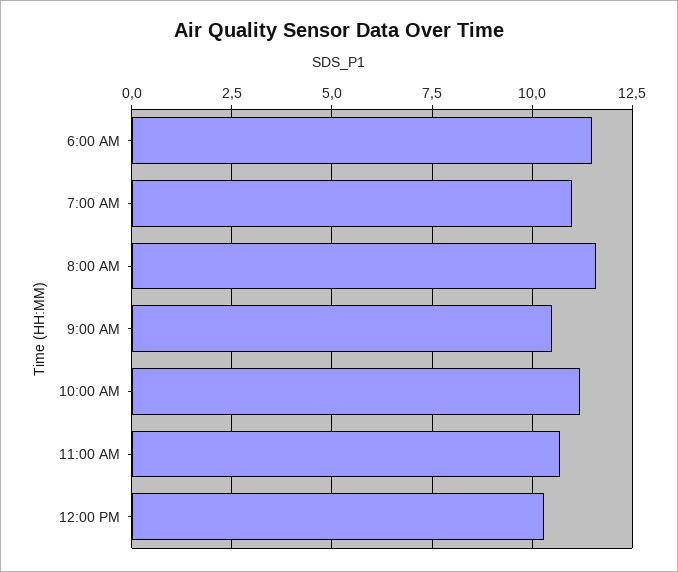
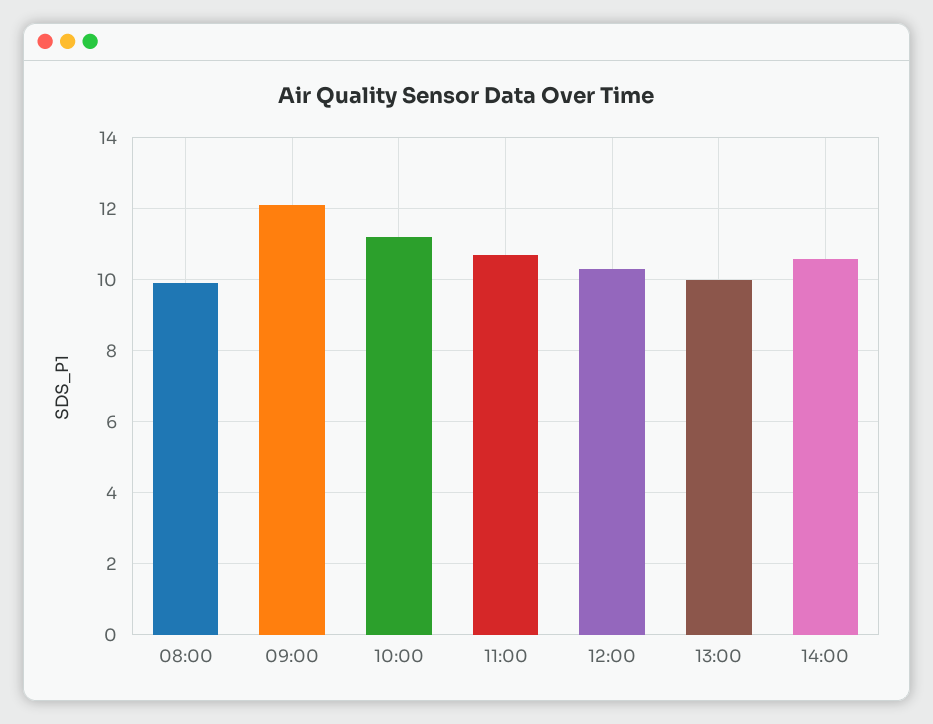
6:00 AM: 11.5 -> none
7:00 AM: 11 -> none
8:00 AM: 11.5 -> 10
9:00 AM: 10.5 -> 12
13:00: none -> 10
14:00: none -> 10.5

